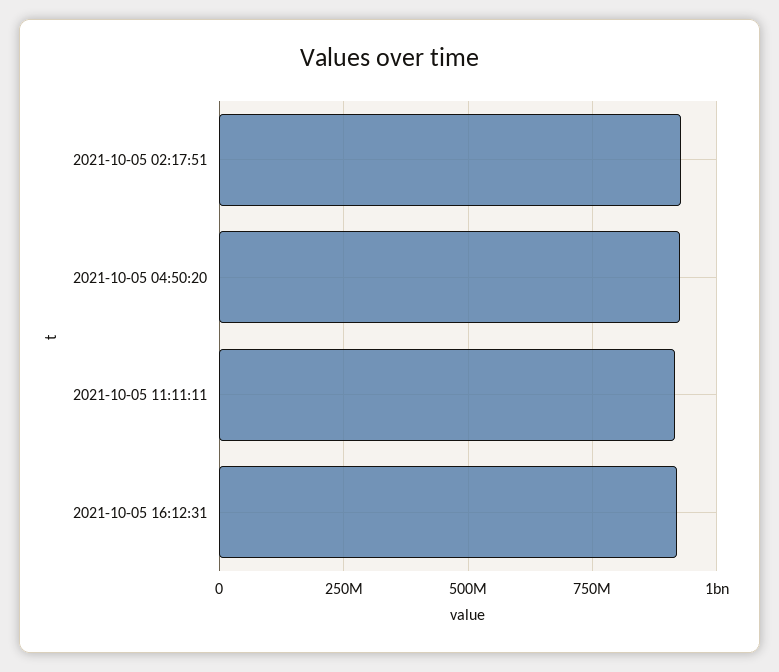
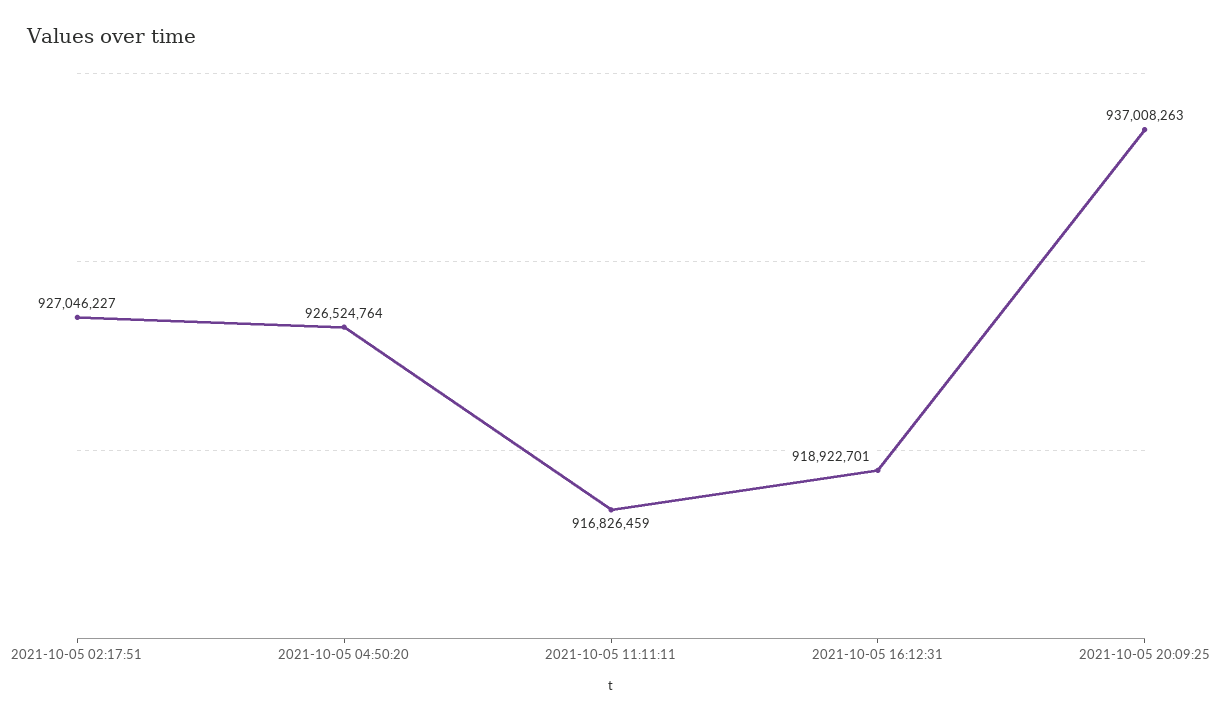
2021-10-05 20:09:25: none -> 937008263

